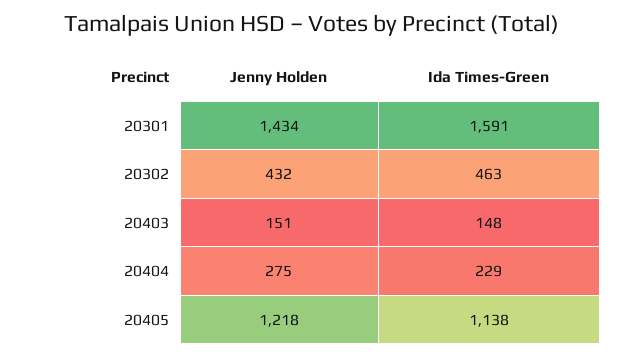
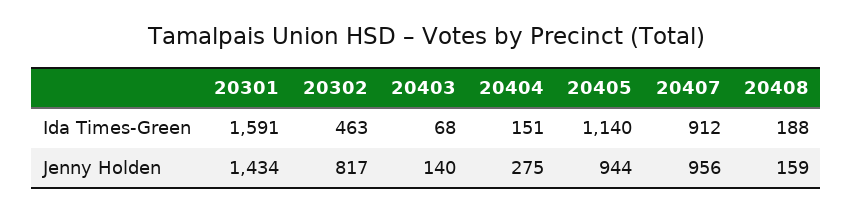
Jenny Holden, 20302: 432 -> 817
Jenny Holden, 20403: 151 -> 140
Ida Times-Green, 20403: 148 -> 68
Ida Times-Green, 20404: 229 -> 151
Jenny Holden, 20405: 1218 -> 944
Ida Times-Green, 20405: 1138 -> 1140
Ida Times-Green, 20407: none -> 912
Ida Times-Green, 20408: none -> 188
Jenny Holden, 20407: none -> 956
Jenny Holden, 20408: none -> 159

